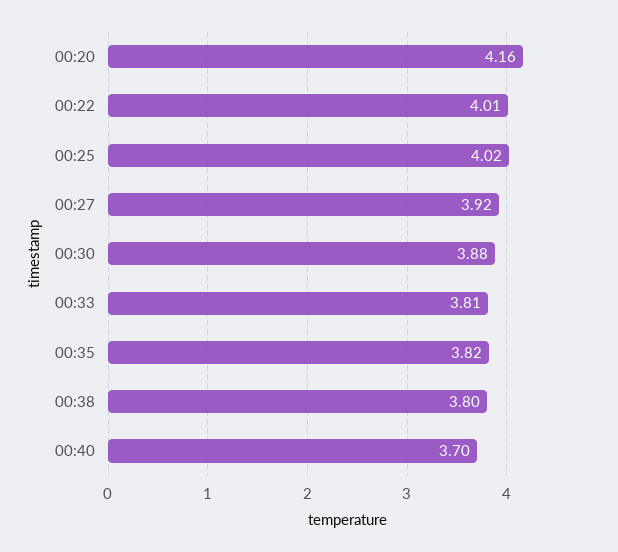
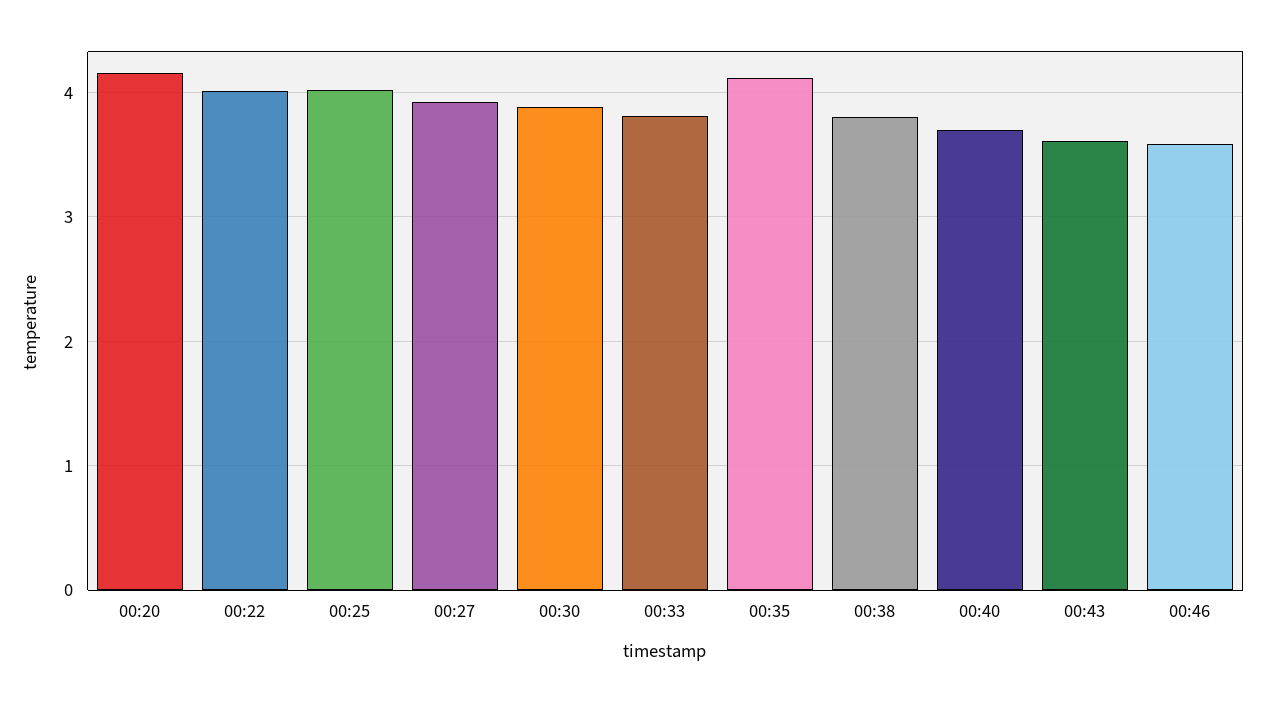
00:35: 3.82 -> 4.1
00:43: none -> 3.6
00:46: none -> 3.6

